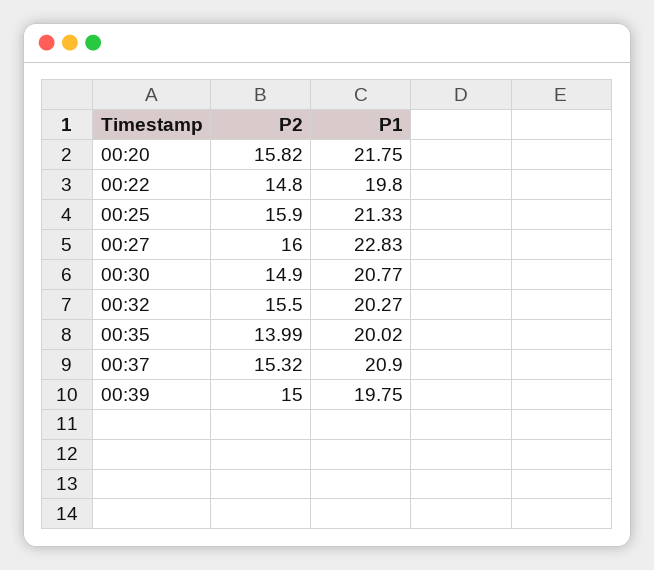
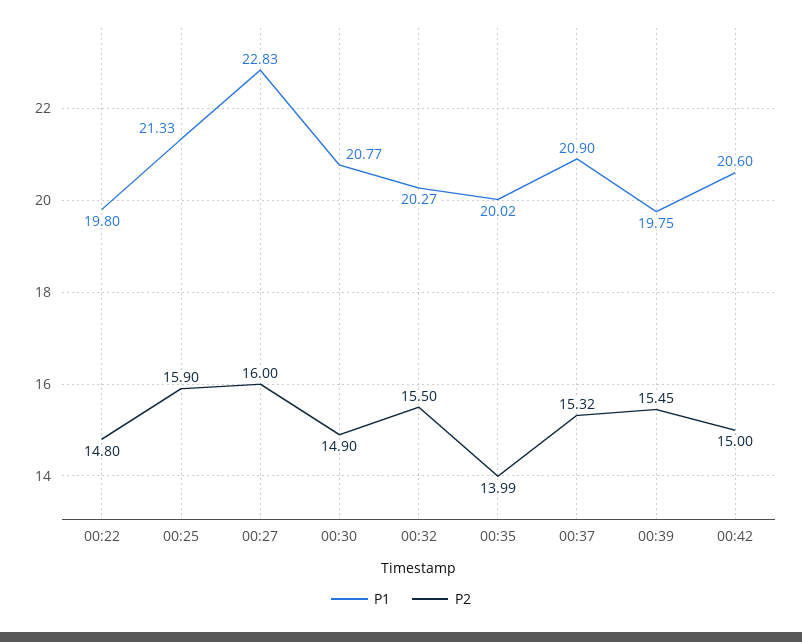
P2, 00:20: 15.82 -> none
P1, 00:20: 21.75 -> none
P2, 00:39: 15 -> 15.45
P1, 00:42: none -> 20.6
P2, 00:42: none -> 15

